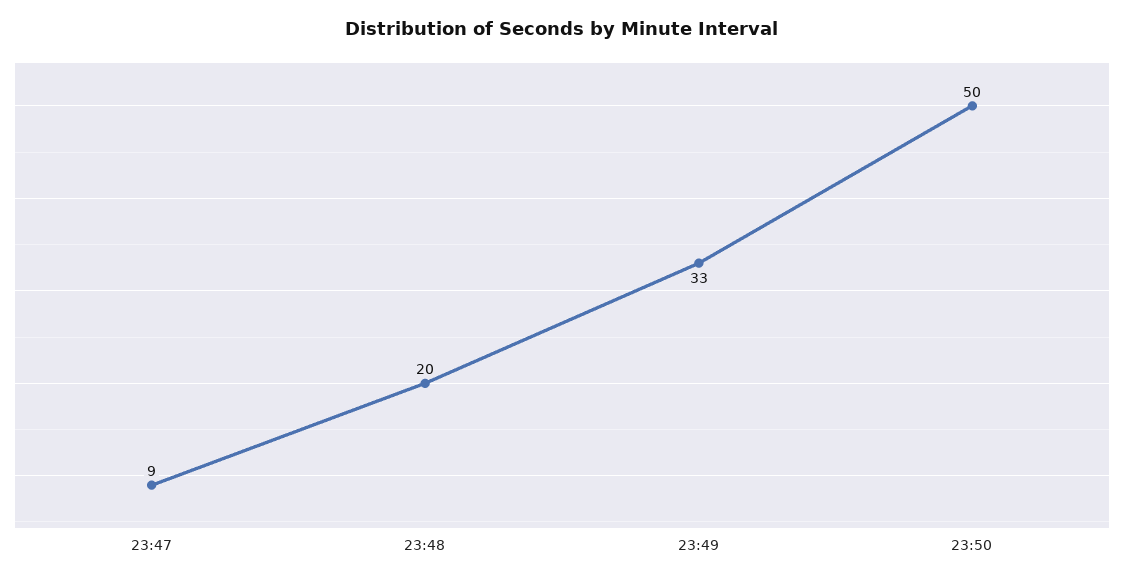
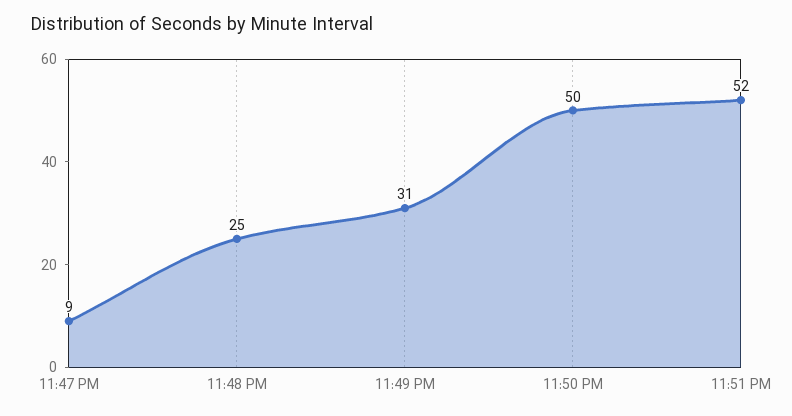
23:48: 20 -> 25
23:49: 33 -> 31
11:51 PM: none -> 52

